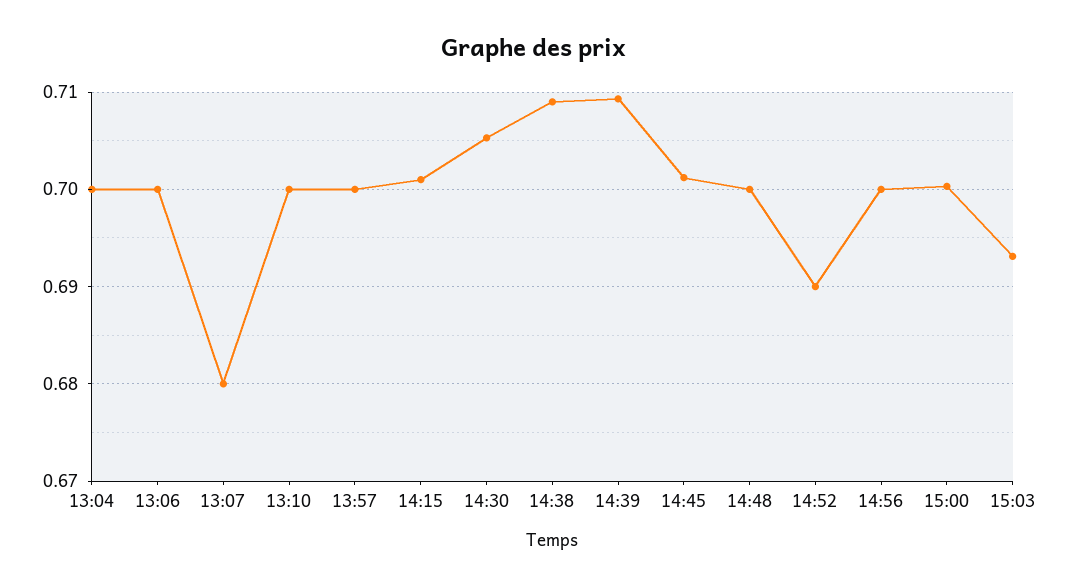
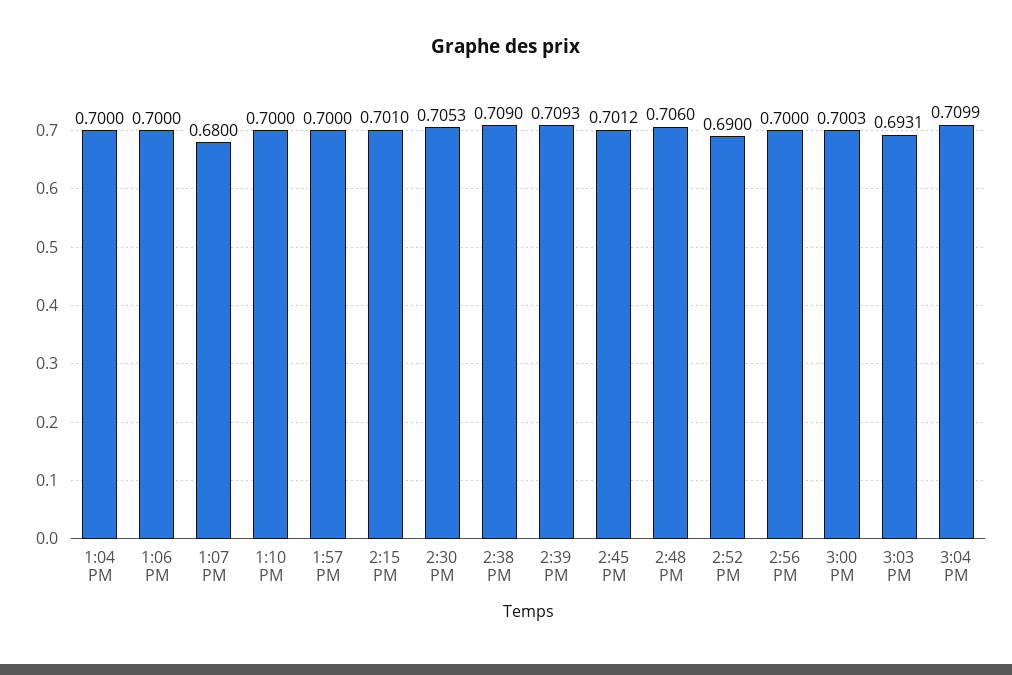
14:48: 0.7 -> 0.706
3:04 PM: none -> 0.7099

